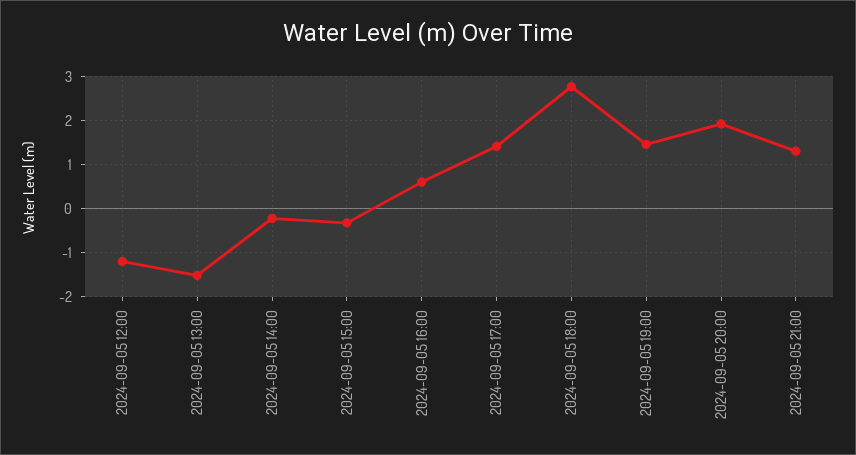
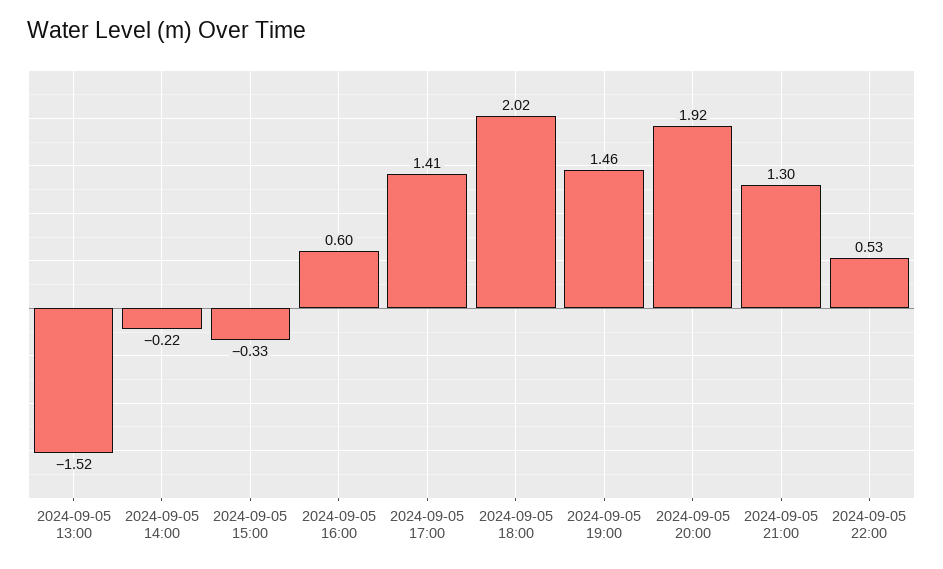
2024-09-05 12:00: -1.2 -> none
2024-09-05 18:00: 2.8 -> 2.02
2024-09-05 22:00: none -> 0.53

